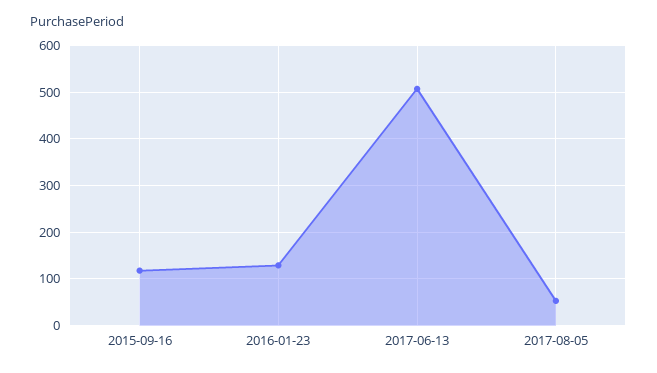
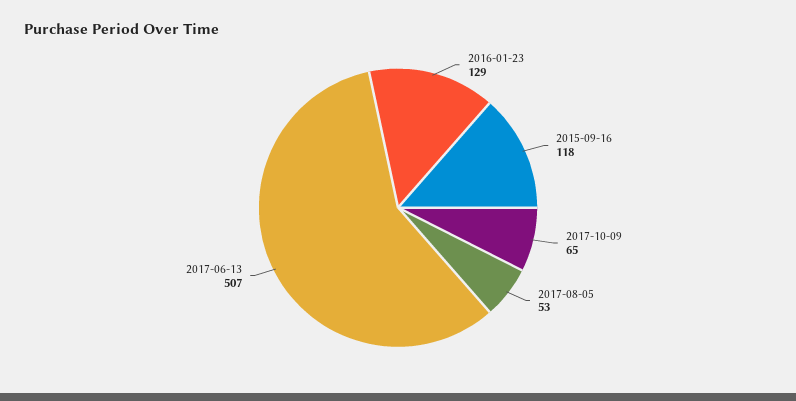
2017-10-09: none -> 65

